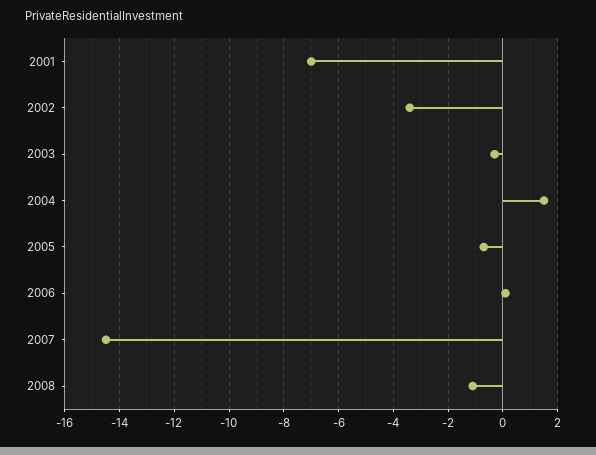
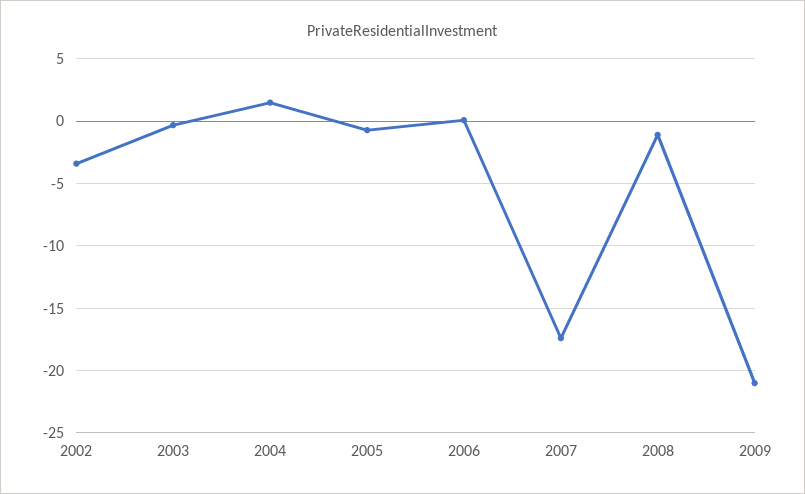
2001: -7 -> none
2007: -14.5 -> -17.5
2009: none -> -21

